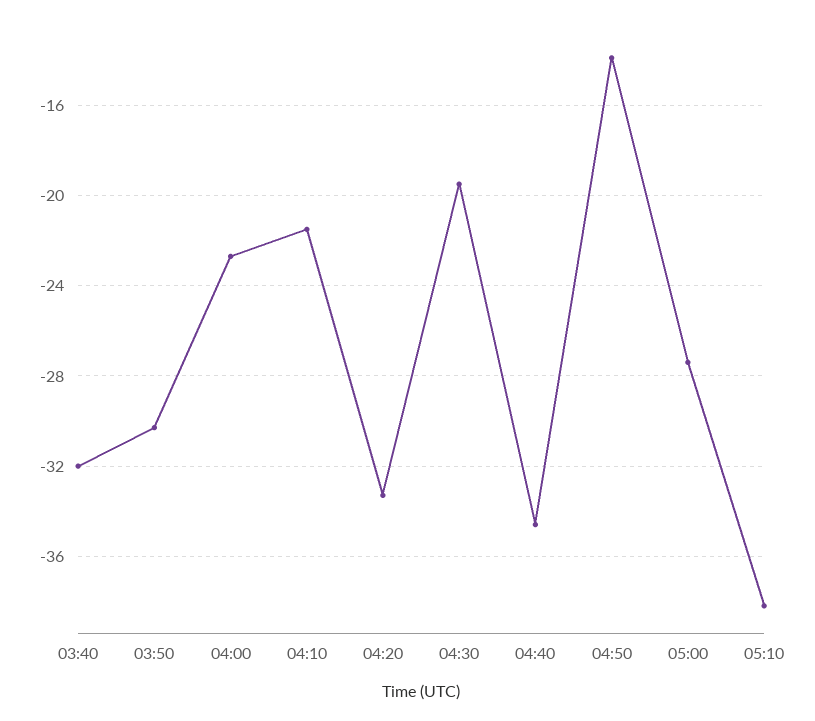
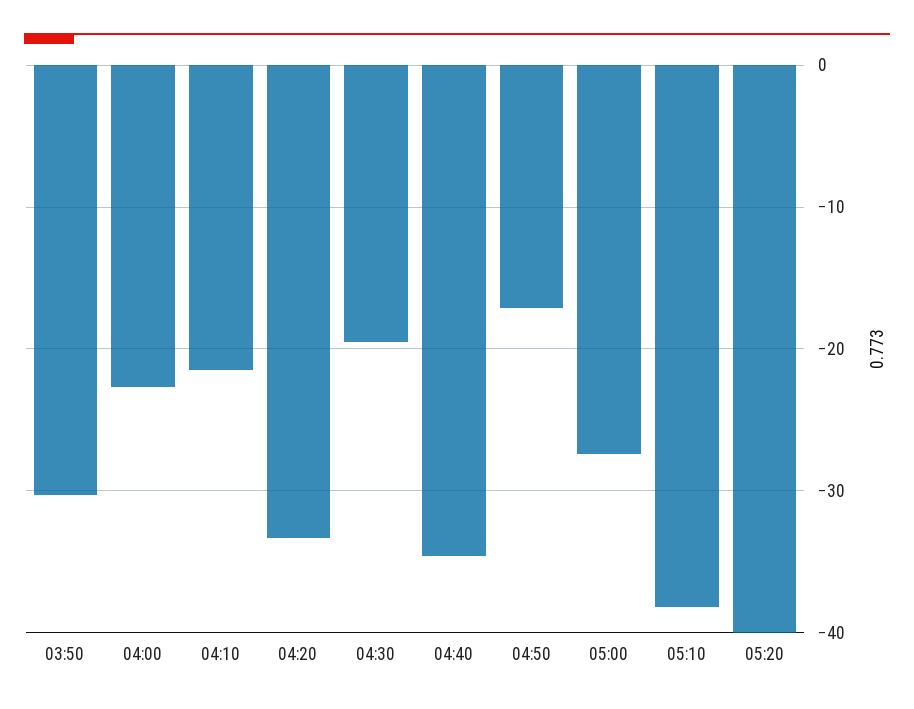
03:40: -32 -> none
04:50: -14 -> -17
05:20: none -> -40

